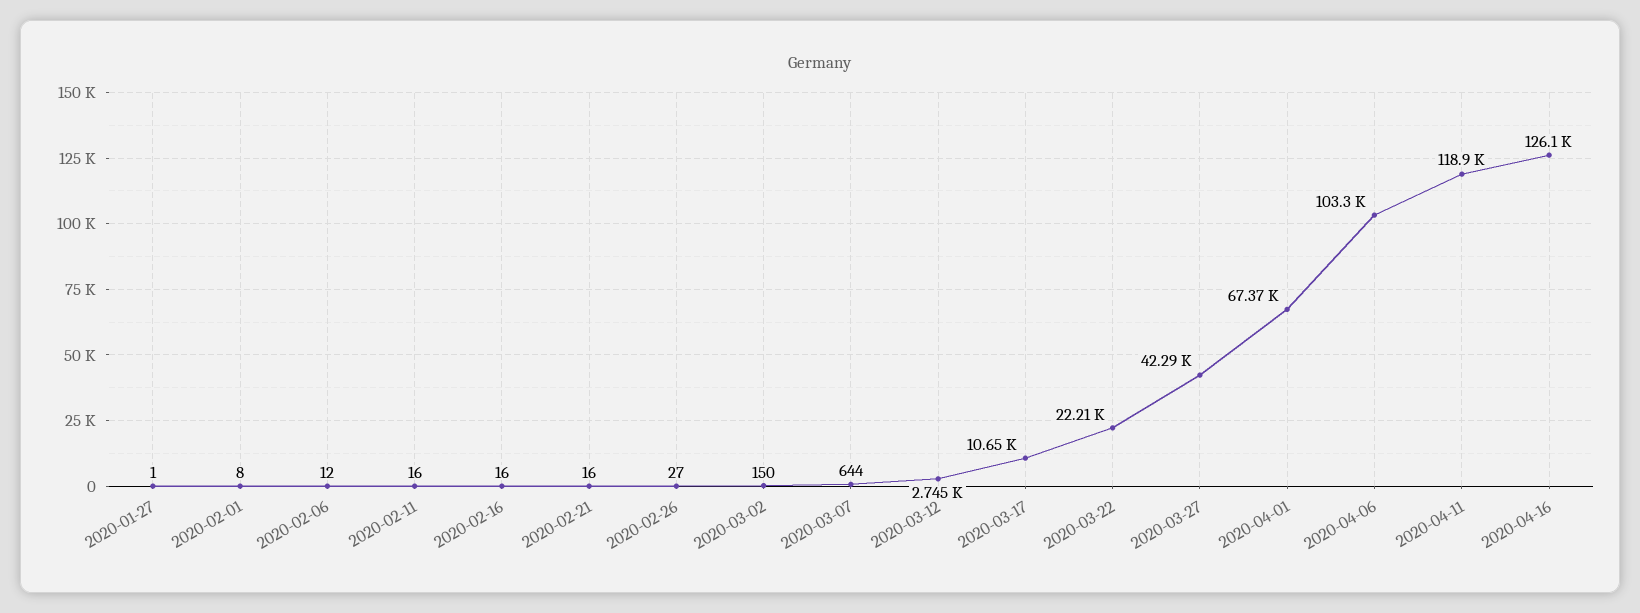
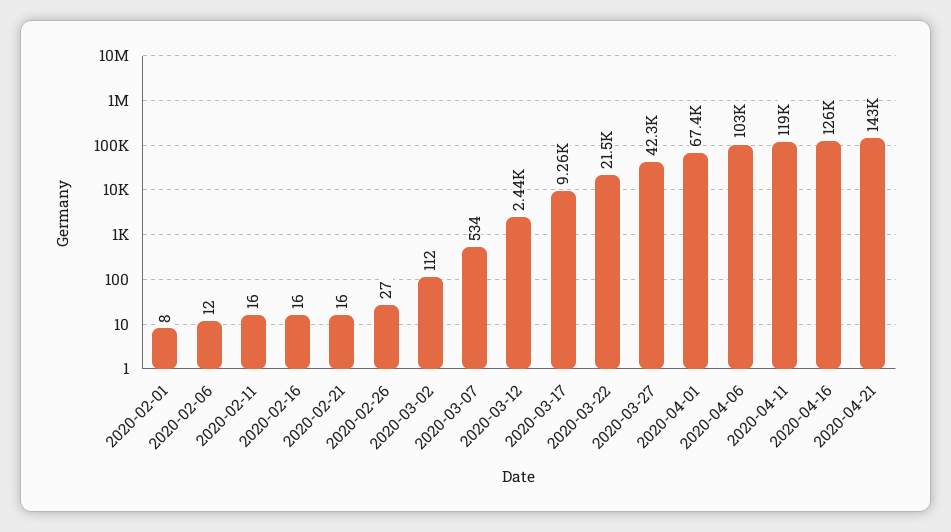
2020-01-27: 1 -> none
2020-03-02: 150 -> 112
2020-03-07: 644 -> 534
2020-03-12: 2745 -> 2440
2020-03-17: 10650 -> 9260
2020-03-22: 22210 -> 21500
2020-04-21: none -> 143000

